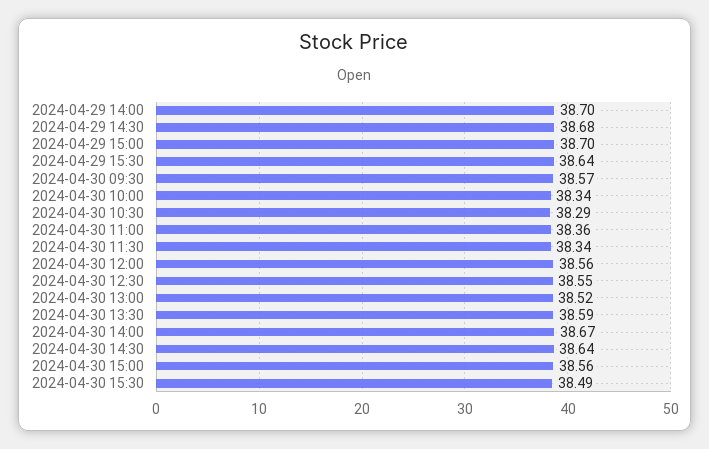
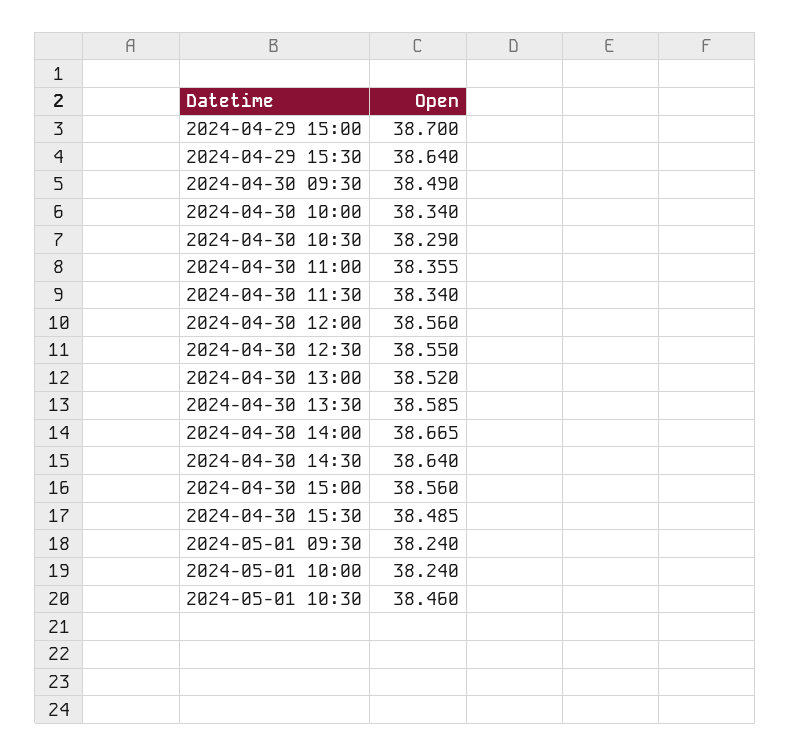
2024-04-29 14:00: 38.7 -> none
2024-04-29 14:30: 38.68 -> none
2024-04-30 09:30: 38.57 -> 38.49
2024-05-01 09:30: none -> 38.24
2024-05-01 10:00: none -> 38.24
2024-05-01 10:30: none -> 38.46

